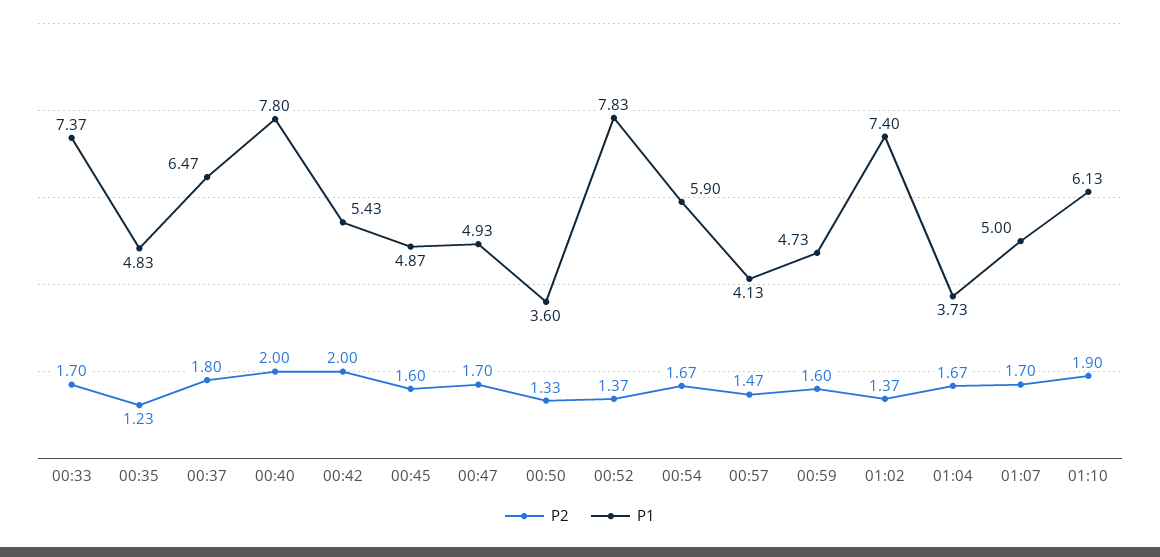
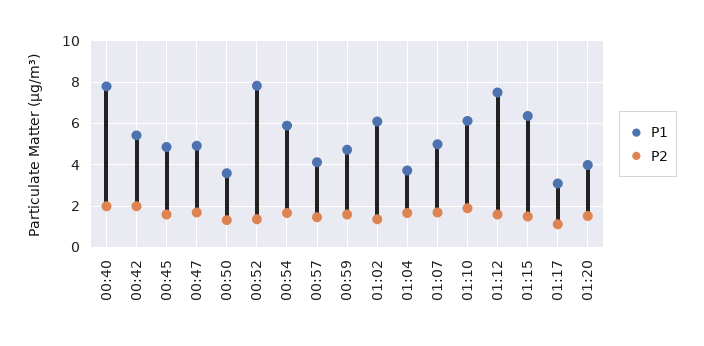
P2, 00:33: 1.7 -> none
P1, 00:33: 7.37 -> none
P2, 00:35: 1.23 -> none
P1, 00:35: 4.83 -> none
P2, 00:37: 1.8 -> none
P1, 00:37: 6.47 -> none
P1, 01:02: 7.4 -> 6
P1, 01:12: none -> 7.5
P2, 01:12: none -> 1.5
P1, 01:15: none -> 6.5
P2, 01:15: none -> 1.5
P1, 01:17: none -> 3
P2, 01:17: none -> 1
P1, 01:20: none -> 4
P2, 01:20: none -> 1.5

